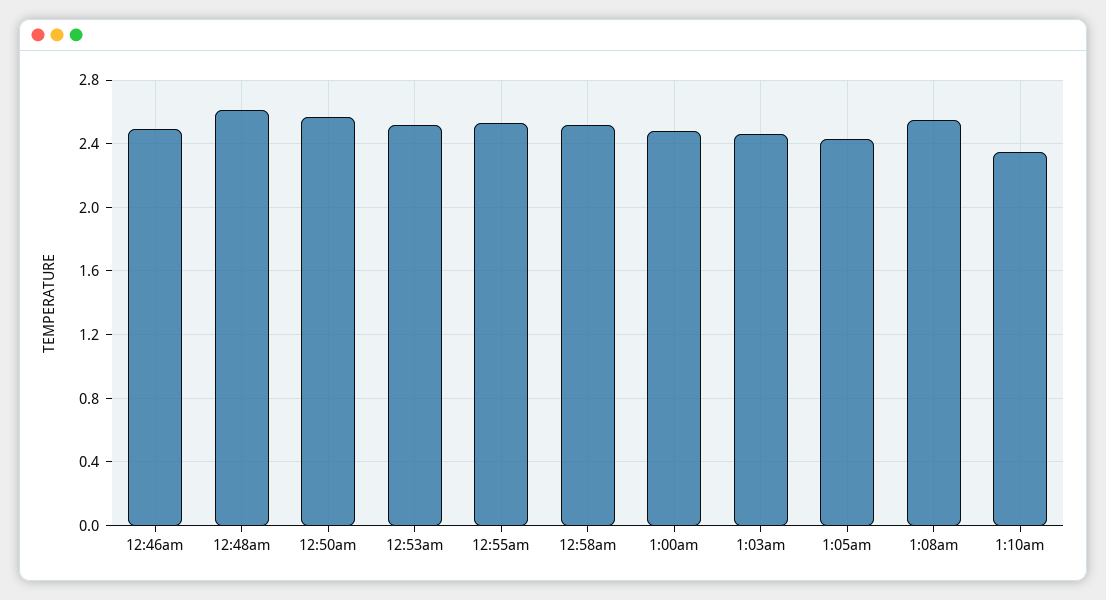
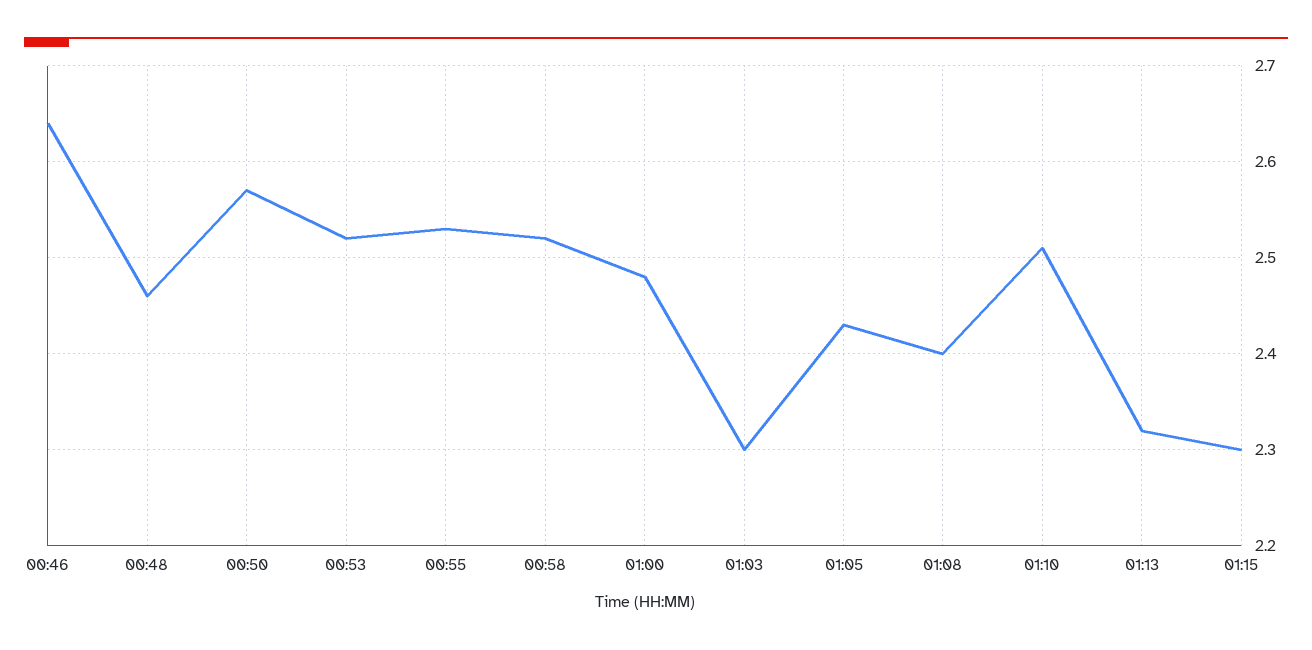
12:46am: 2.5 -> 2.64
12:48am: 2.6 -> 2.46
1:03am: 2.45 -> 2.3
1:08am: 2.55 -> 2.4
1:10am: 2.35 -> 2.51
01:13: none -> 2.32
01:15: none -> 2.3

